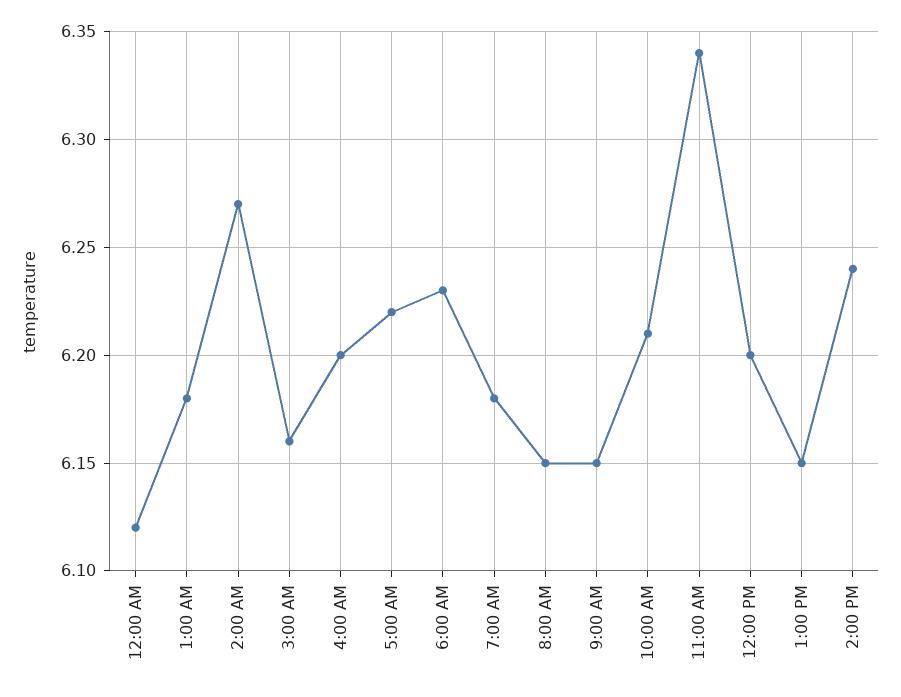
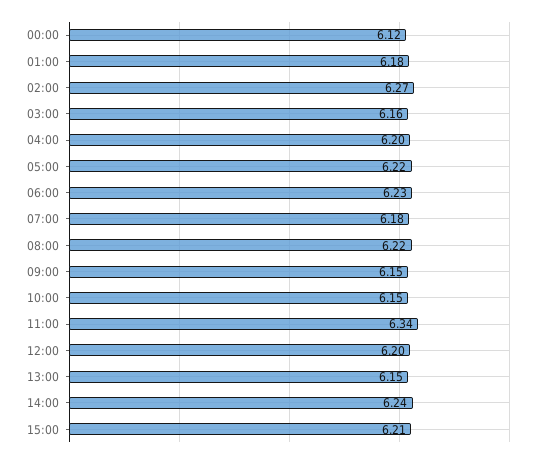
8:00 AM: 6.15 -> 6.22
10:00 AM: 6.21 -> 6.15
15:00: none -> 6.21

